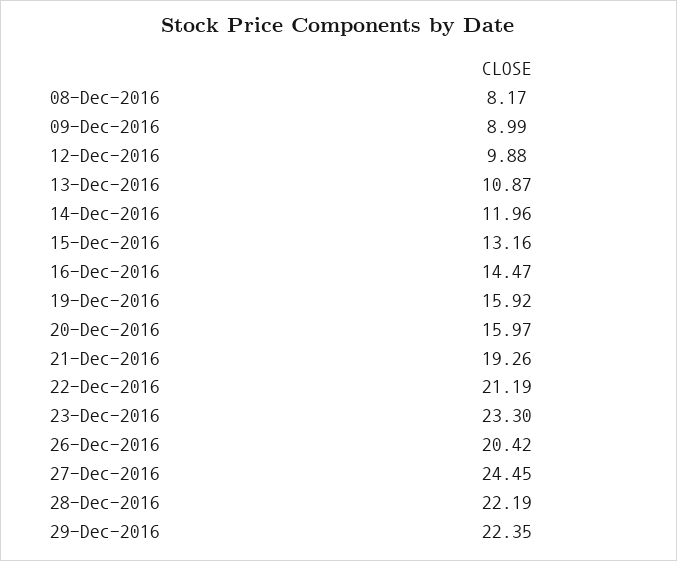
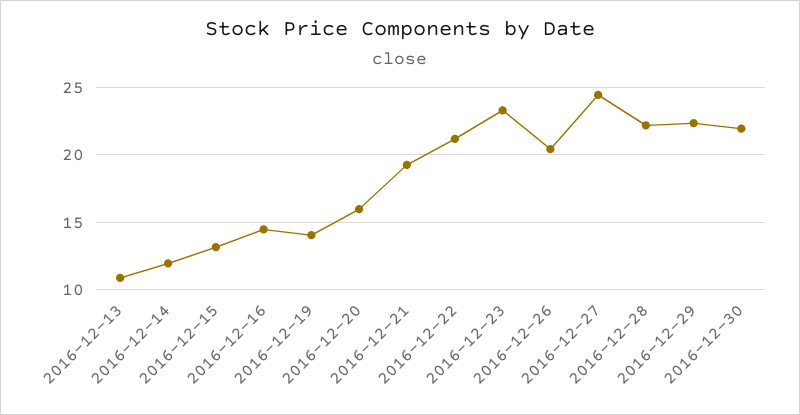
08-Dec-2016: 8.17 -> none
09-Dec-2016: 8.99 -> none
12-Dec-2016: 9.88 -> none
19-Dec-2016: 15.92 -> 14
2016-12-30: none -> 22

